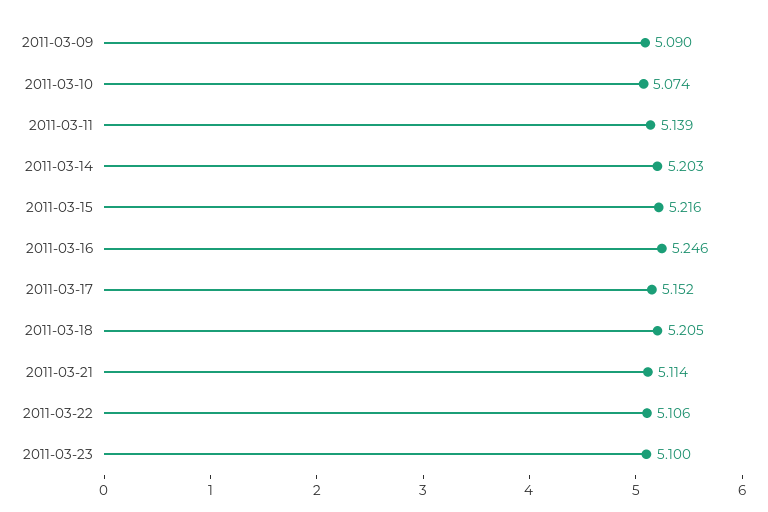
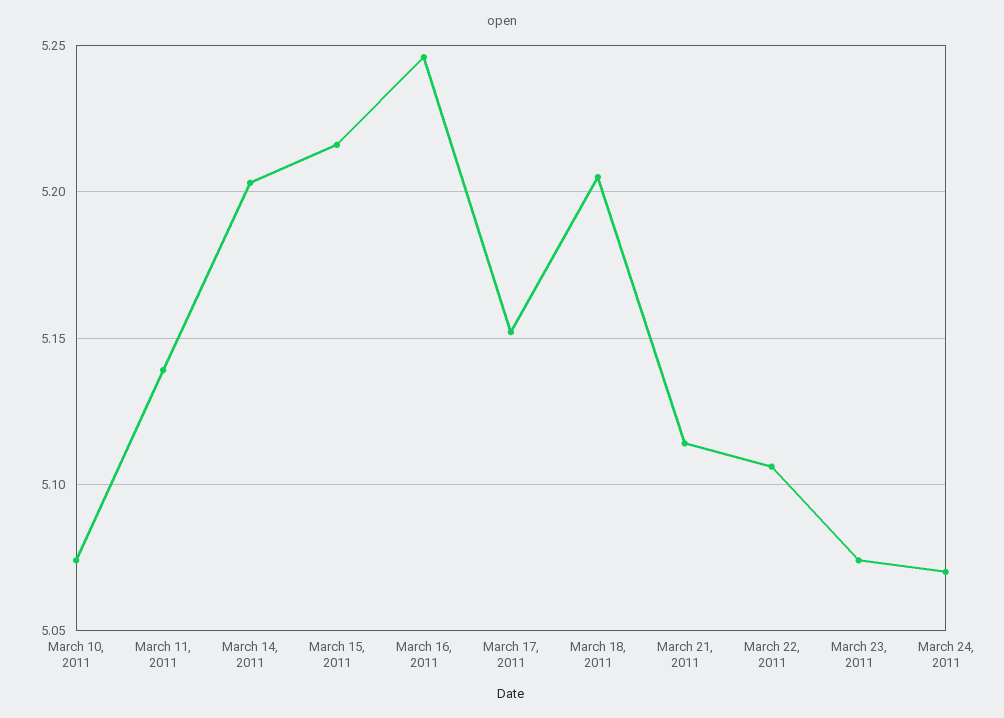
2011-03-09: 5.09 -> none
2011-03-23: 5.1 -> 5.075
March 24, 2011: none -> 5.07

